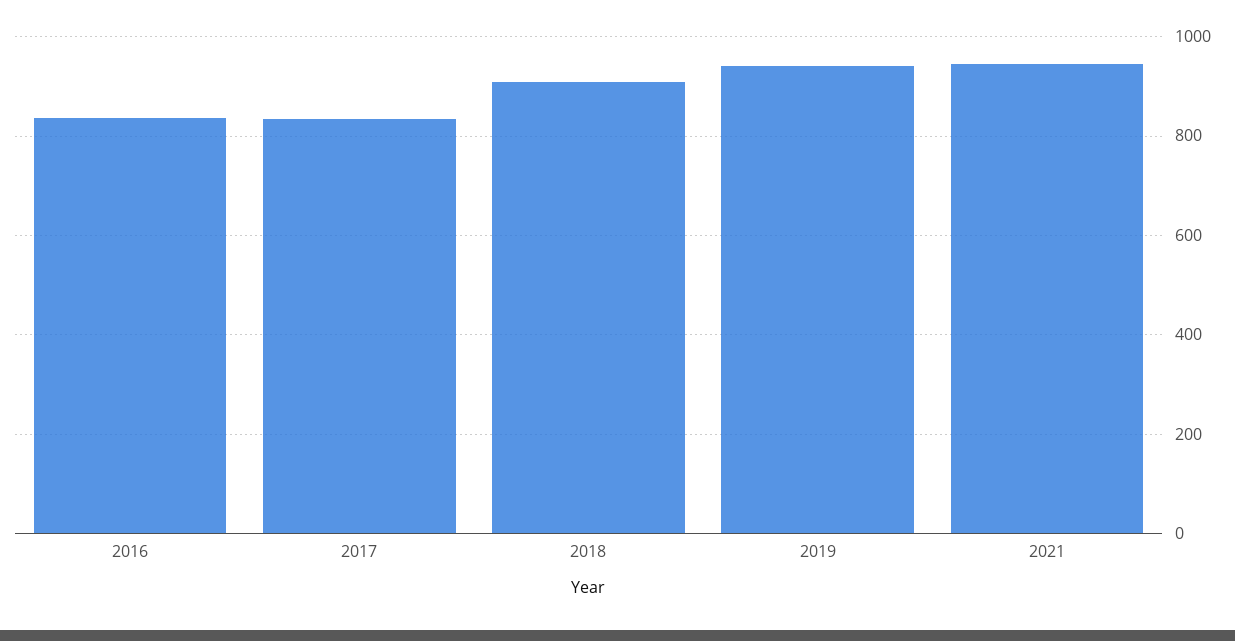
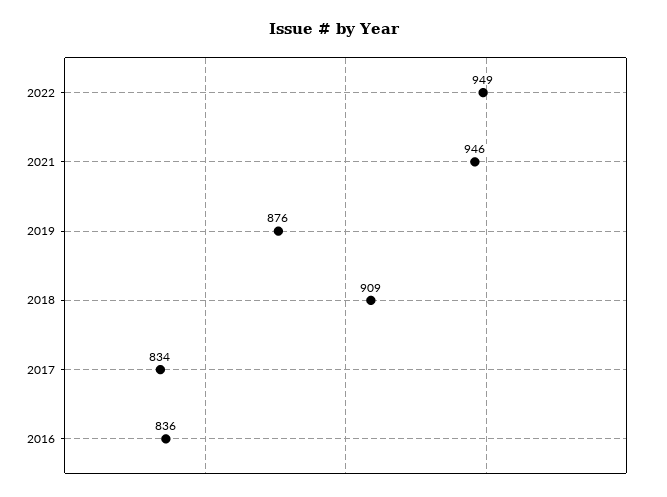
2019: 940 -> 876
2022: none -> 949

